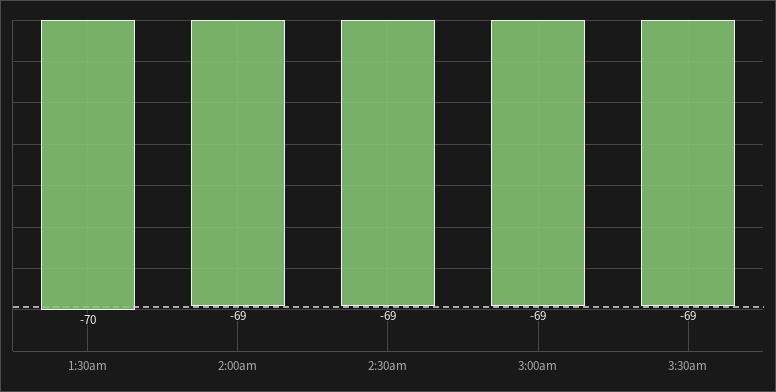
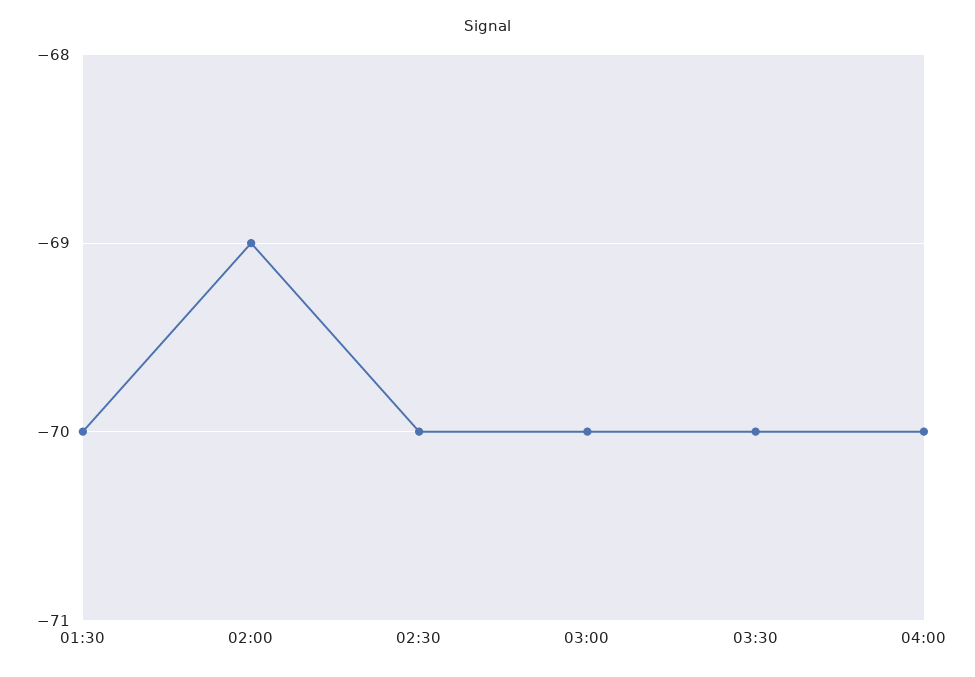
2:30am: -69 -> -70
3:00am: -69 -> -70
3:30am: -69 -> -70
04:00: none -> -70

